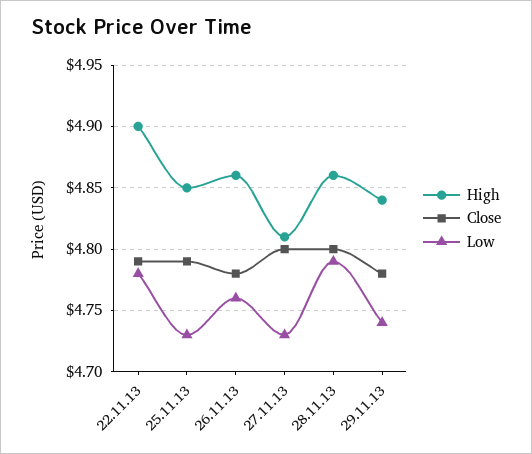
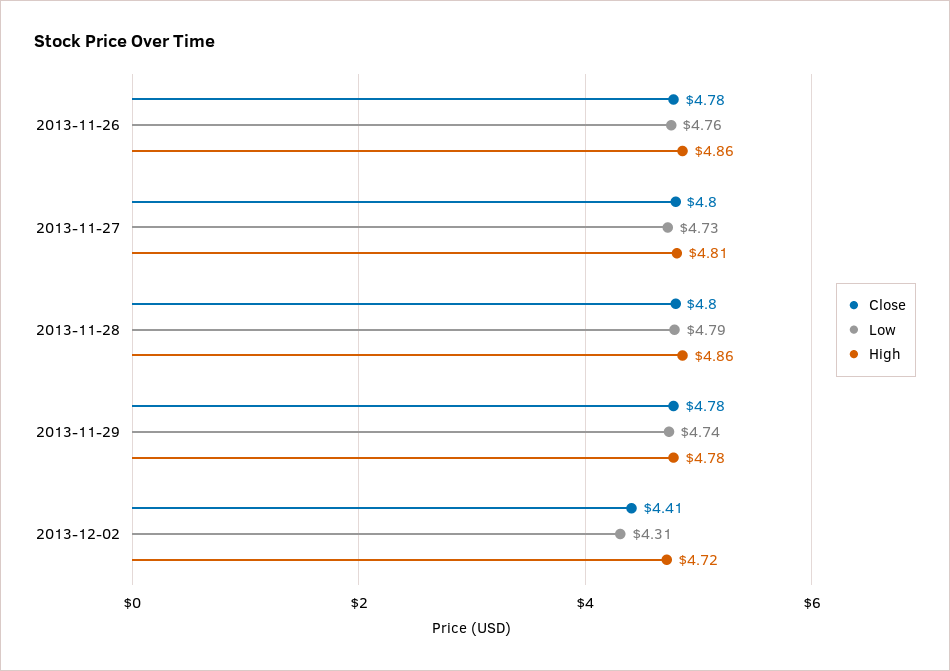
High, 22.11.13: 4.9 -> none
Close, 22.11.13: 4.79 -> none
Low, 22.11.13: 4.78 -> none
High, 25.11.13: 4.85 -> none
Close, 25.11.13: 4.79 -> none
Low, 25.11.13: 4.73 -> none
High, 29.11.13: 4.84 -> 4.78
Close, 2013-12-02: none -> 4.41
Low, 2013-12-02: none -> 4.31
High, 2013-12-02: none -> 4.72

